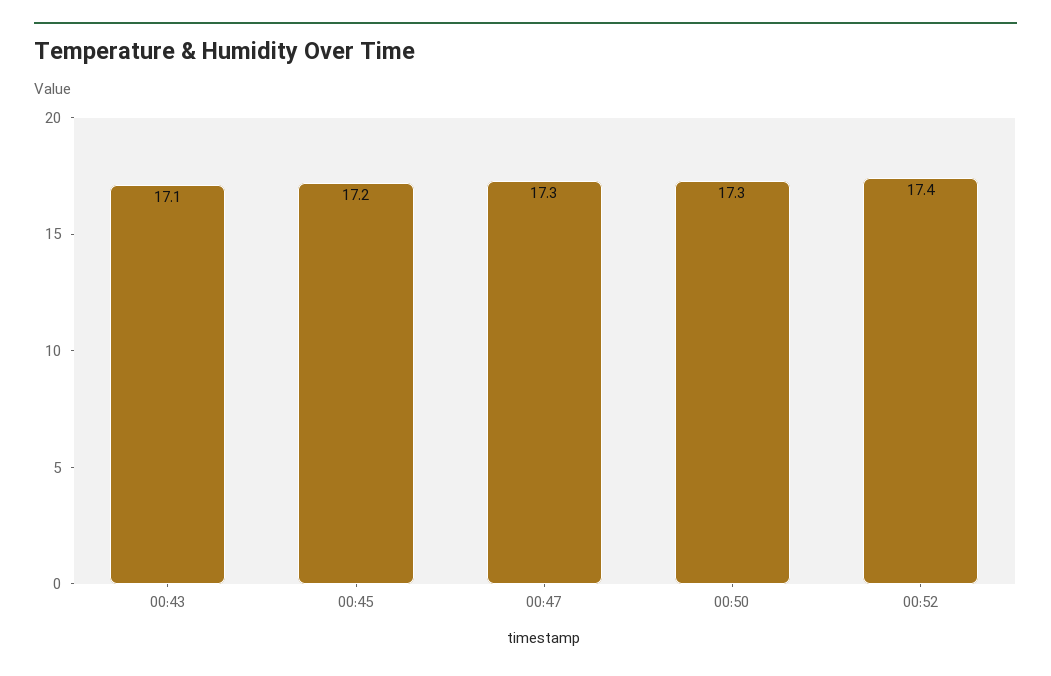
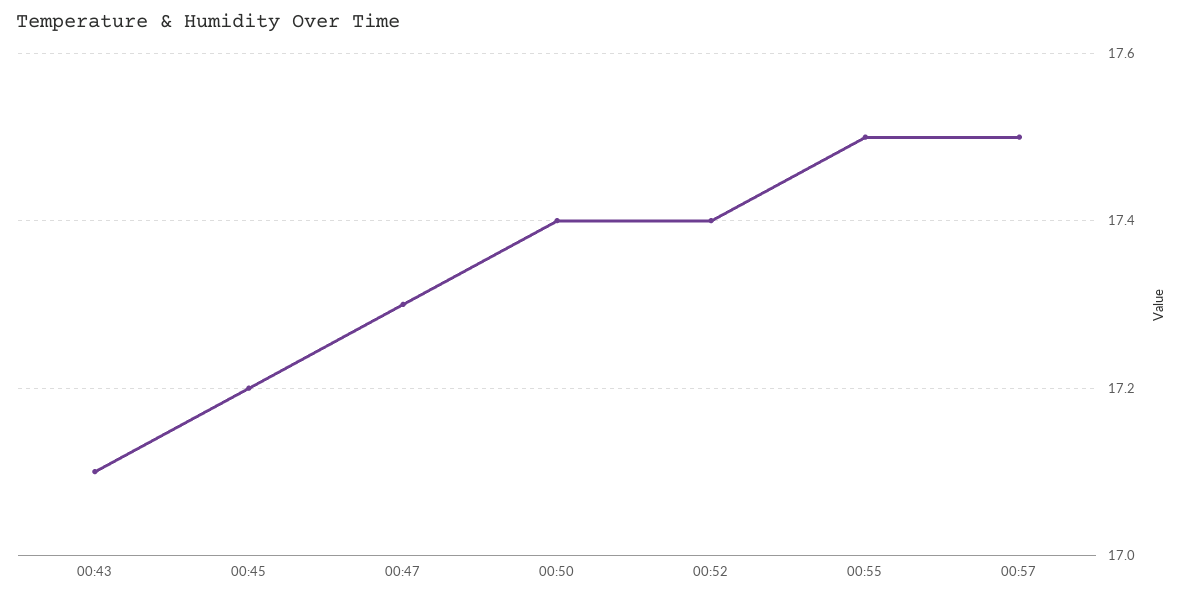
00:50: 17.3 -> 17.4
00:55: none -> 17.5
00:57: none -> 17.5

